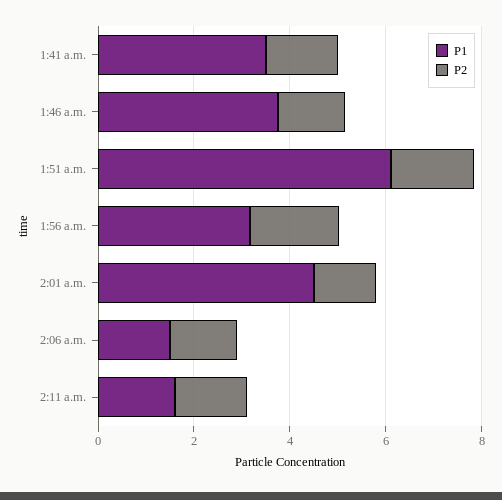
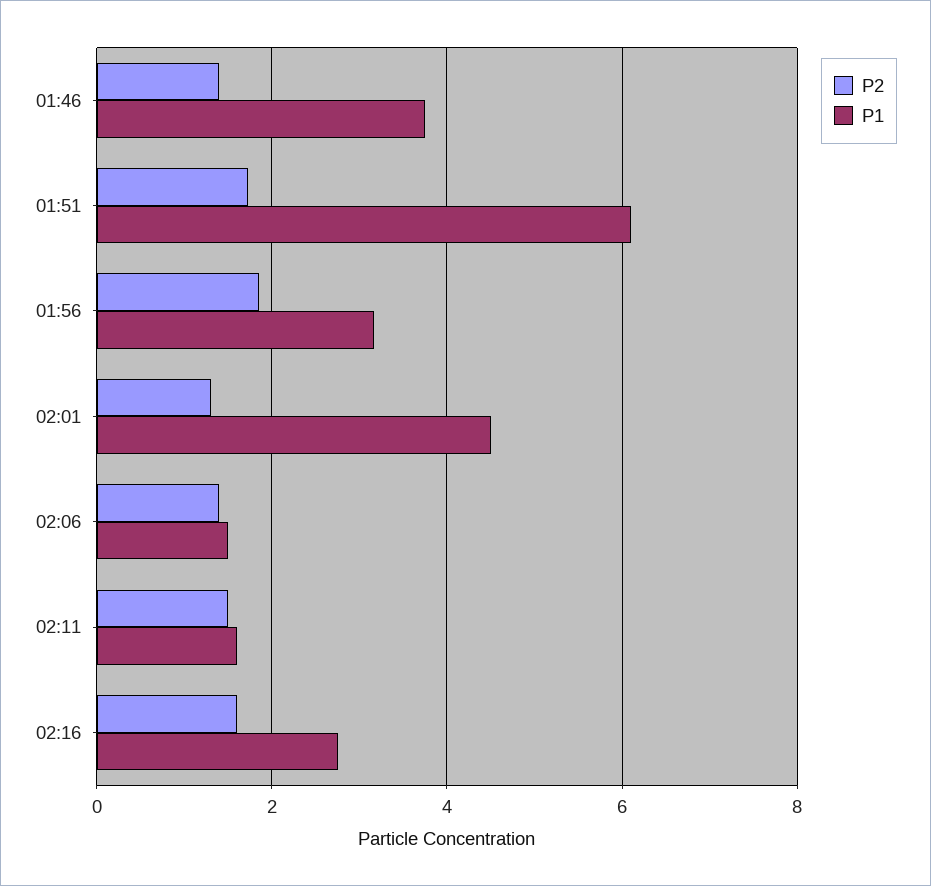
P1, 1:41 a.m.: 3.5 -> none
P2, 1:41 a.m.: 1.5 -> none
P2, 02:16: none -> 1.6
P1, 02:16: none -> 2.8

